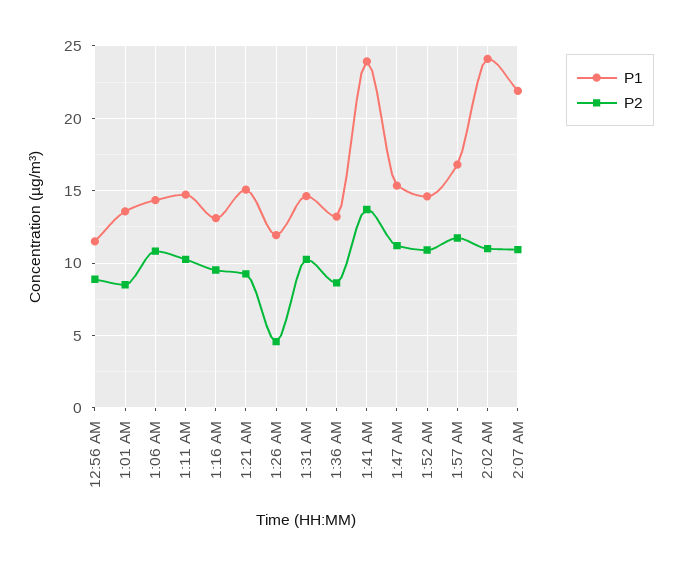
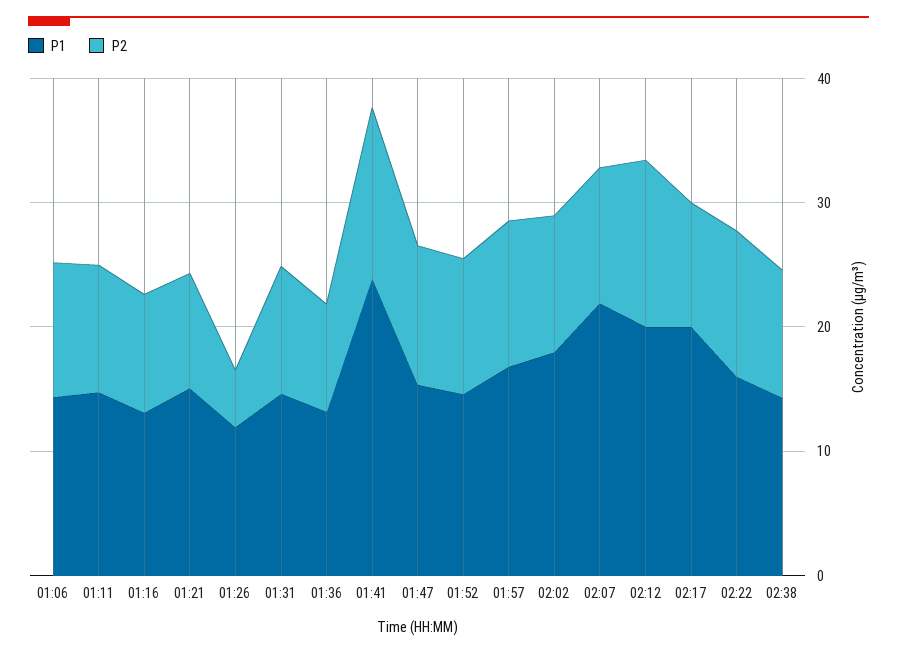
P1, 12:56 AM: 11.5 -> none
P2, 12:56 AM: 9 -> none
P1, 1:01 AM: 13.5 -> none
P2, 1:01 AM: 8.5 -> none
P1, 2:02 AM: 24 -> 18
P1, 02:12: none -> 20
P2, 02:12: none -> 14
P1, 02:17: none -> 20
P2, 02:17: none -> 10
P1, 02:22: none -> 16
P2, 02:22: none -> 12
P1, 02:38: none -> 14
P2, 02:38: none -> 10

